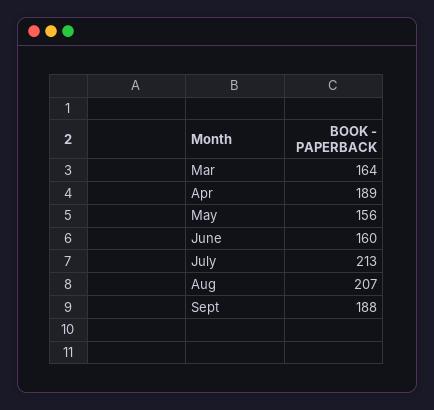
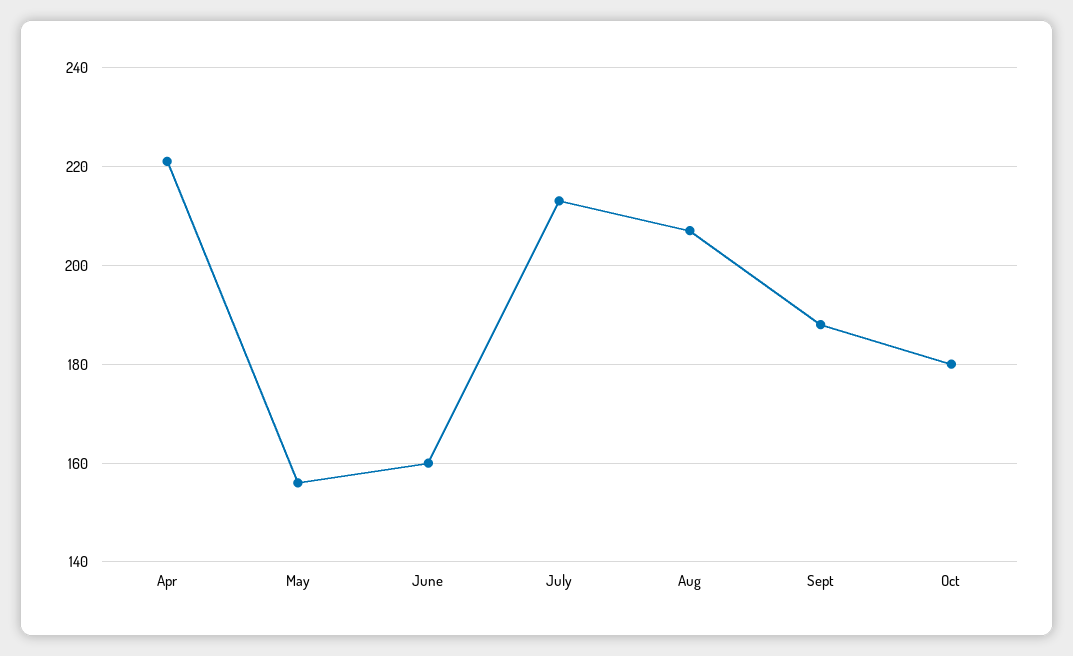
Mar: 164 -> none
Apr: 189 -> 220
Oct: none -> 180

